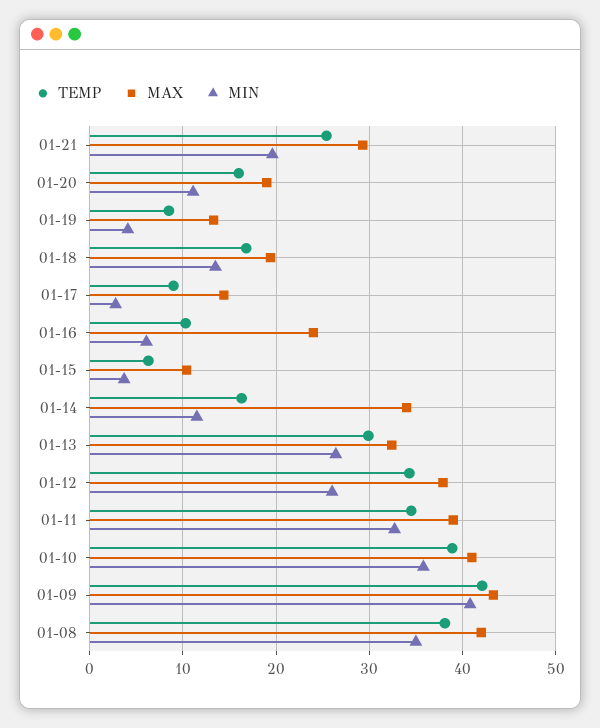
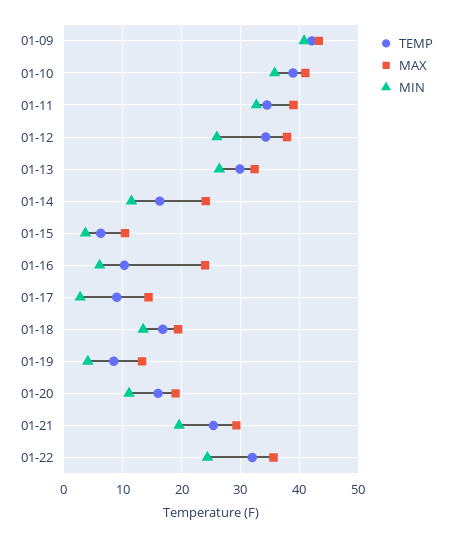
MAX, 01-14: 34 -> 24
TEMP, 01-08: 38 -> none
MAX, 01-08: 42 -> none
MIN, 01-08: 35 -> none
TEMP, 01-22: none -> 32
MAX, 01-22: none -> 36
MIN, 01-22: none -> 24

